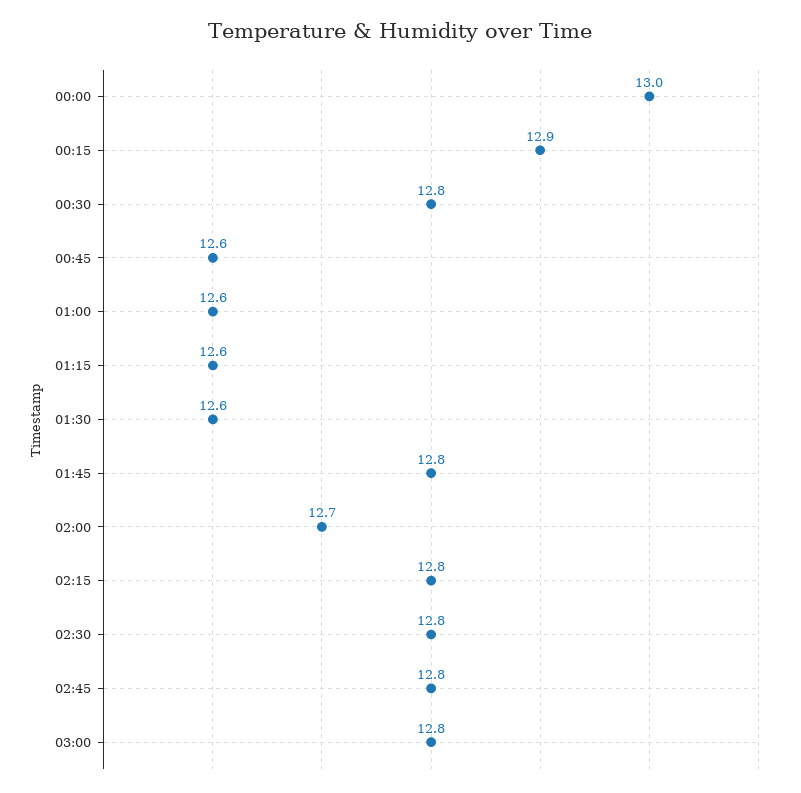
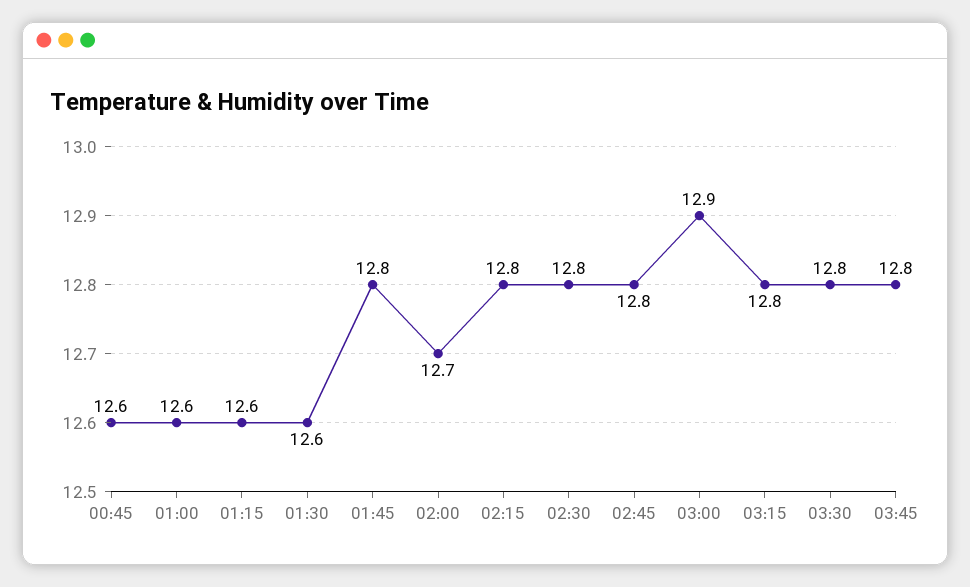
00:00: 13 -> none
00:15: 12.9 -> none
00:30: 12.8 -> none
03:00: 12.8 -> 12.9
03:15: none -> 12.8
03:30: none -> 12.8
03:45: none -> 12.8

